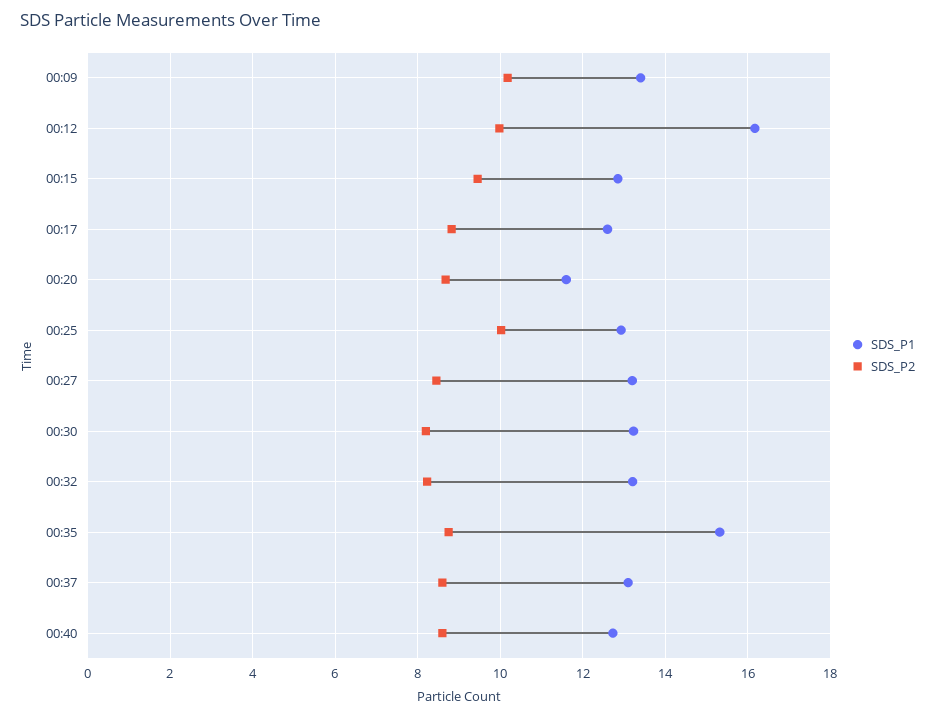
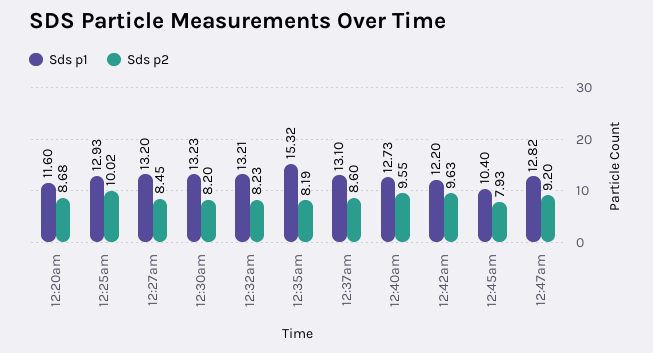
SDS_P1, 00:09: 13.4 -> none
SDS_P2, 00:09: 10.2 -> none
SDS_P1, 00:12: 16.2 -> none
SDS_P2, 00:12: 10 -> none
SDS_P1, 00:15: 12.8 -> none
SDS_P2, 00:15: 9.4 -> none
SDS_P1, 00:17: 12.6 -> none
SDS_P2, 00:17: 8.8 -> none
SDS_P2, 00:35: 8.8 -> 8.19
SDS_P2, 00:40: 8.6 -> 9.55
SDS_P1, 12:42am: none -> 12.2
SDS_P2, 12:42am: none -> 9.63
SDS_P1, 12:45am: none -> 10.4
SDS_P2, 12:45am: none -> 7.93
SDS_P1, 12:47am: none -> 12.82
SDS_P2, 12:47am: none -> 9.2

